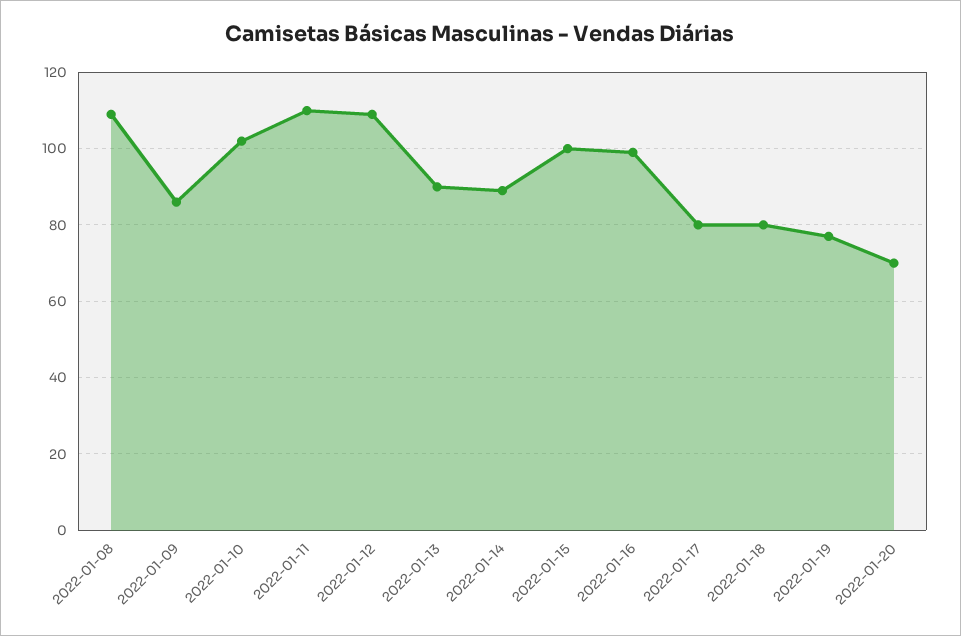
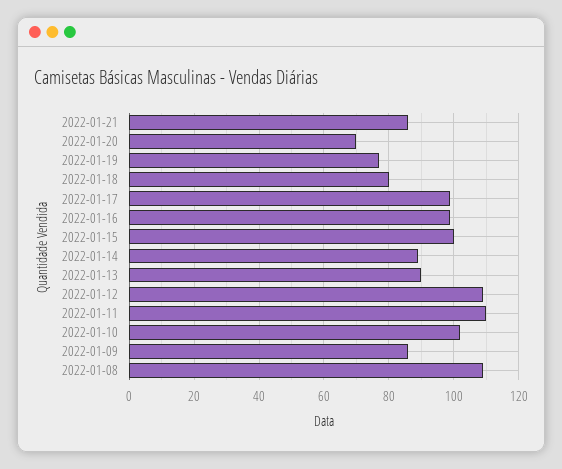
2022-01-17: 80 -> 100
2022-01-21: none -> 85

